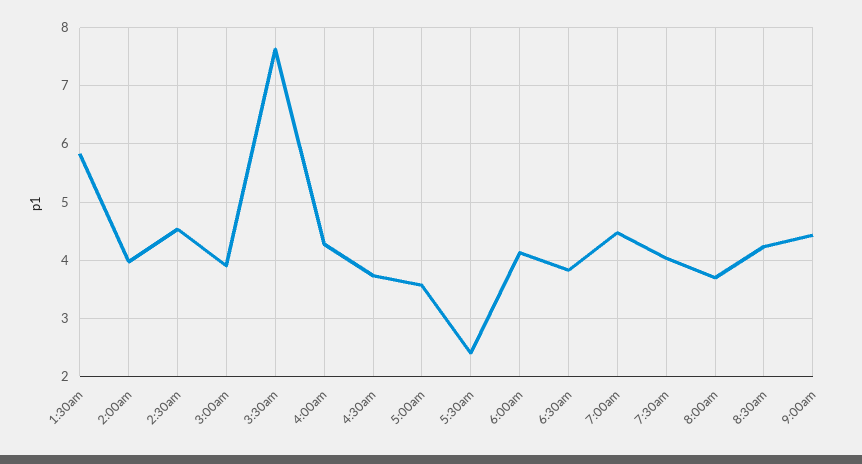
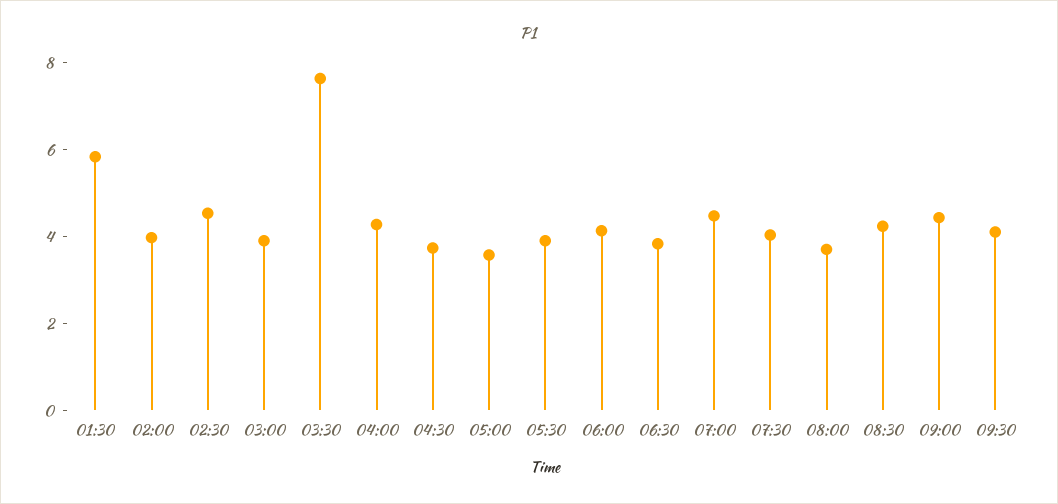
5:30am: 2.4 -> 4
09:30: none -> 4

